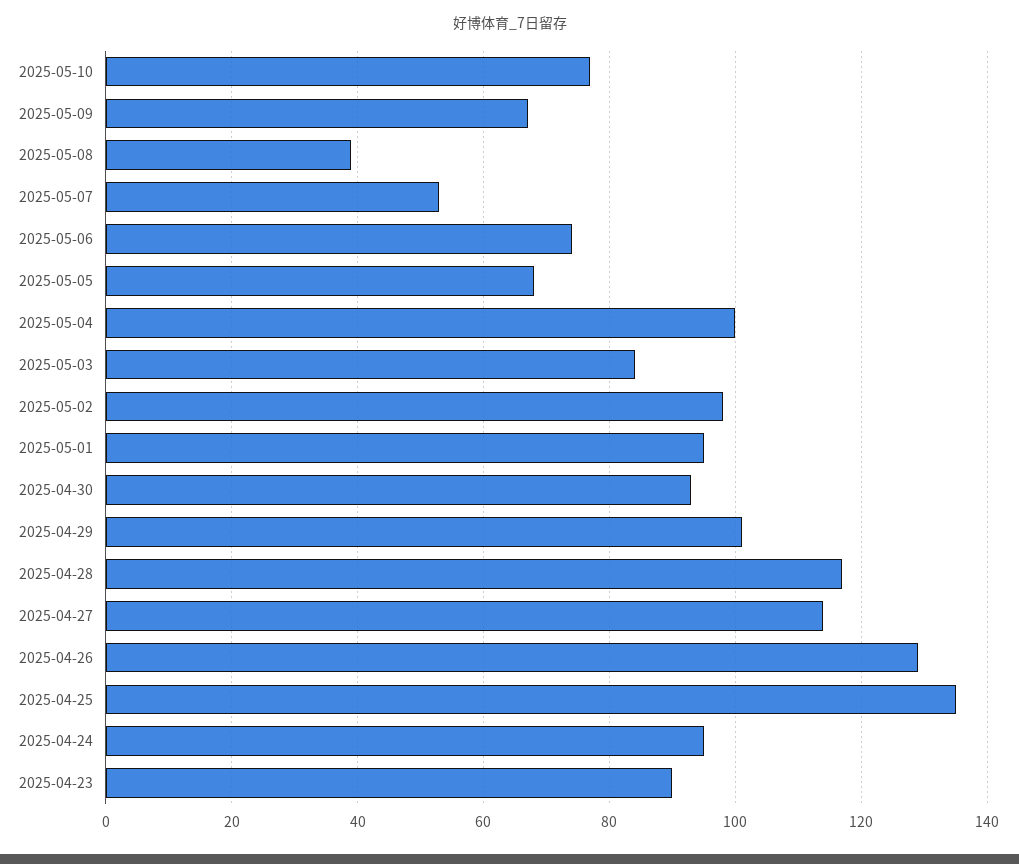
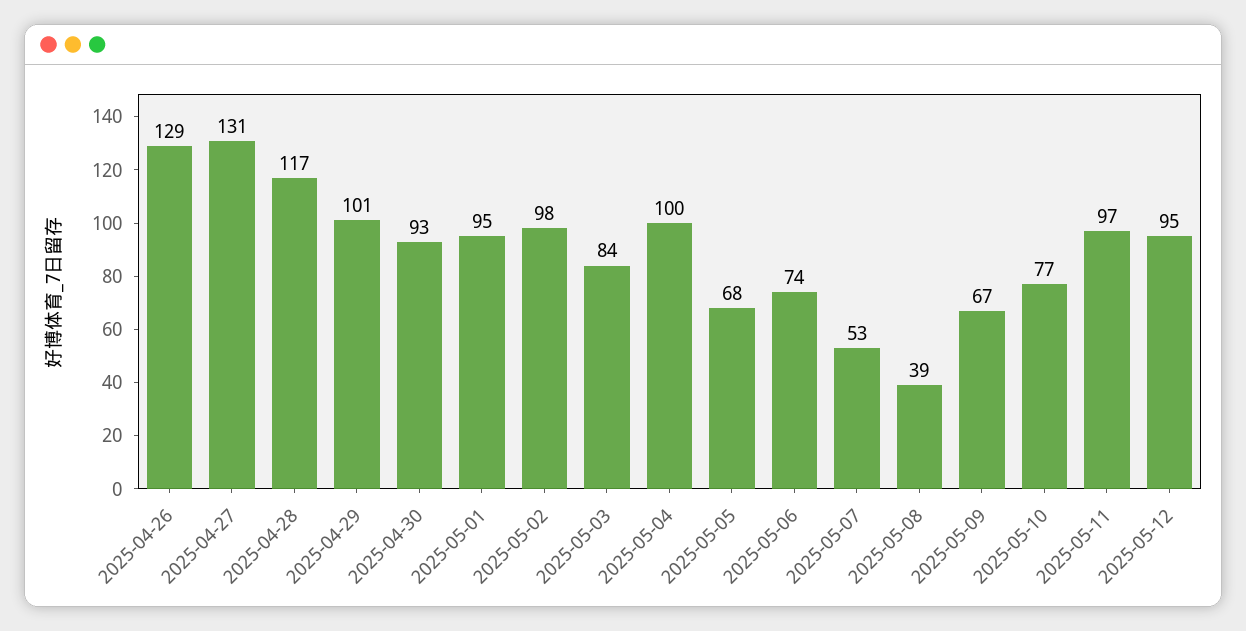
2025-04-27: 115 -> 131
2025-04-25: 135 -> none
2025-04-24: 95 -> none
2025-04-23: 90 -> none
2025-05-11: none -> 97
2025-05-12: none -> 95

